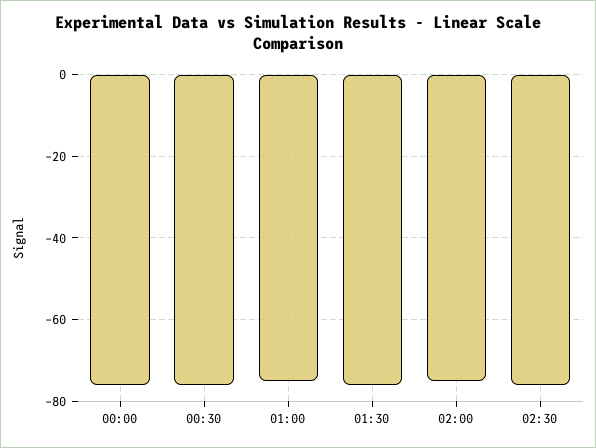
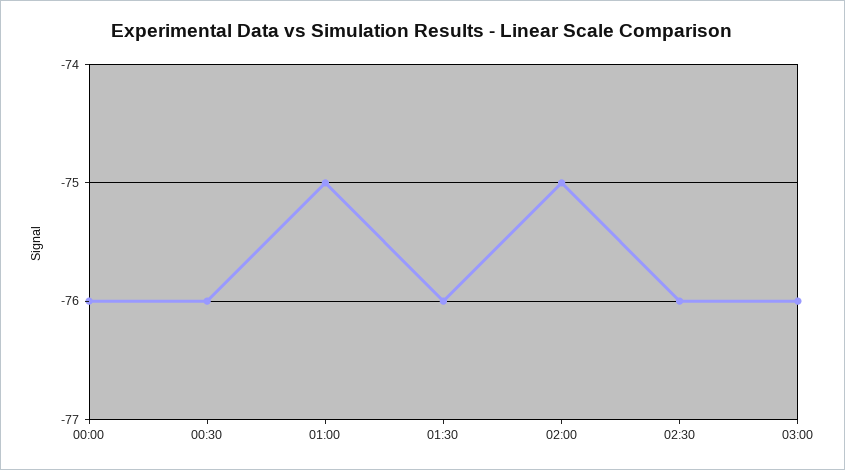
03:00: none -> -76

